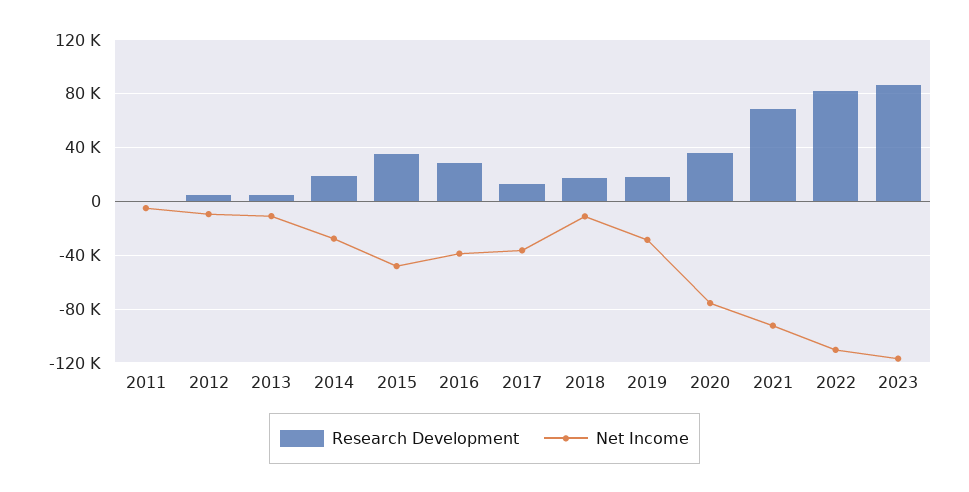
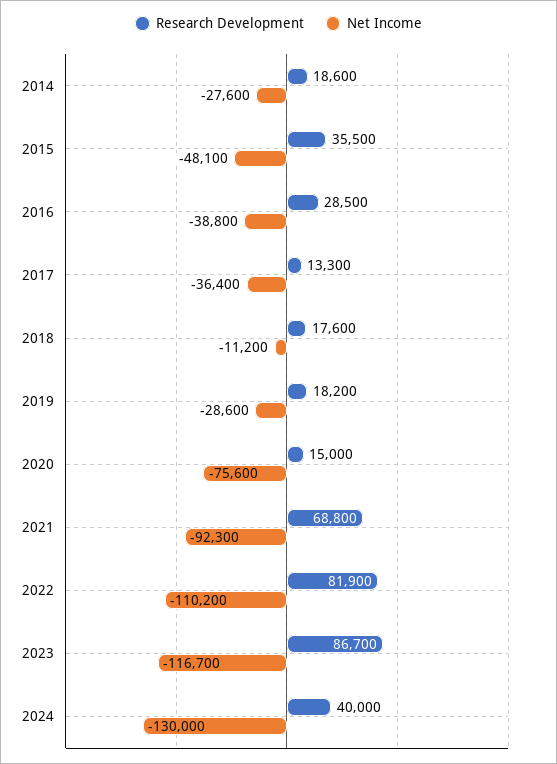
Research Development, 2011: 0 -> none
Net Income, 2011: -5000 -> none
Research Development, 2012: 5000 -> none
Net Income, 2012: -10000 -> none
Research Development, 2013: 5000 -> none
Net Income, 2013: -10000 -> none
Research Development, 2020: 35000 -> 15000
Research Development, 2024: none -> 40000
Net Income, 2024: none -> -130000

